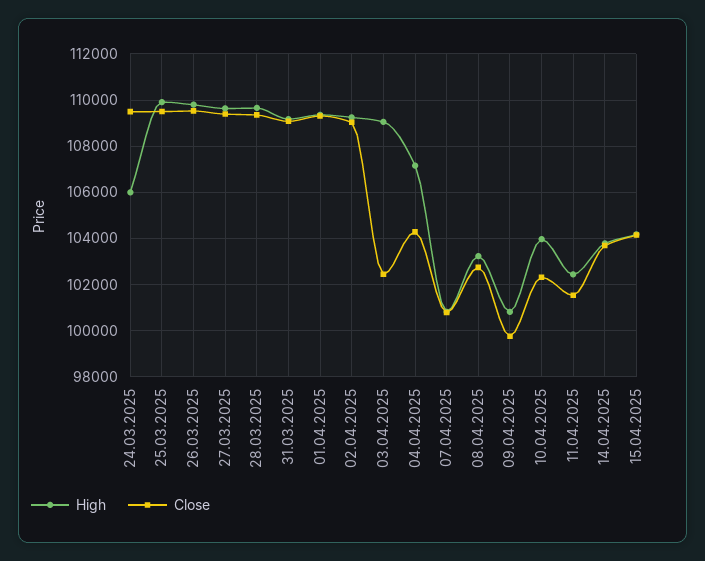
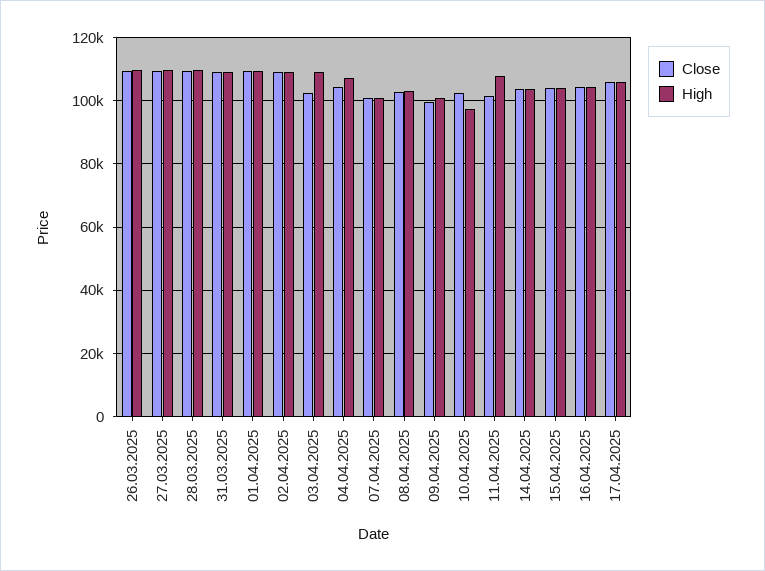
High, 24.03.2025: 106000 -> none
Close, 24.03.2025: 109500 -> none
High, 25.03.2025: 110000 -> none
Close, 25.03.2025: 109500 -> none
High, 10.04.2025: 104000 -> 98000
High, 11.04.2025: 102500 -> 108000
Close, 16.04.2025: none -> 104000
High, 16.04.2025: none -> 104000
Close, 17.04.2025: none -> 106000
High, 17.04.2025: none -> 106000

